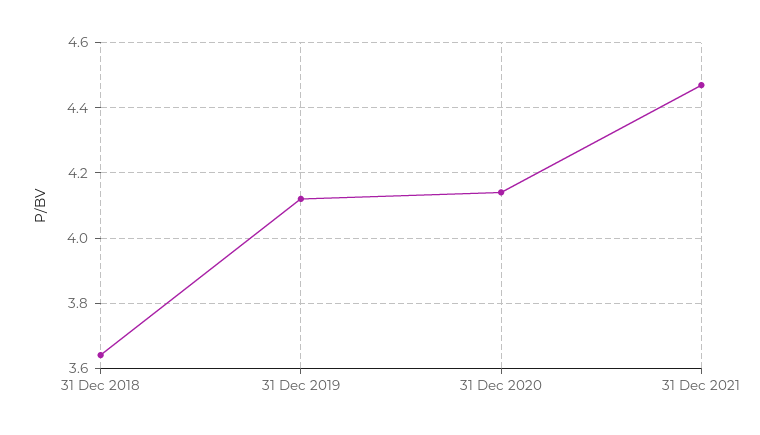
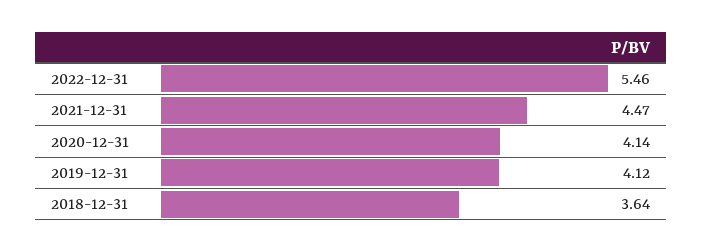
2022-12-31: none -> 5.46

